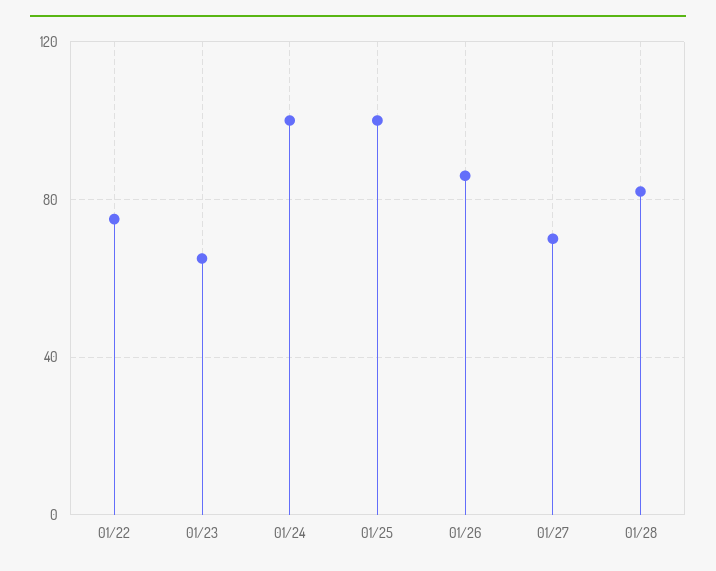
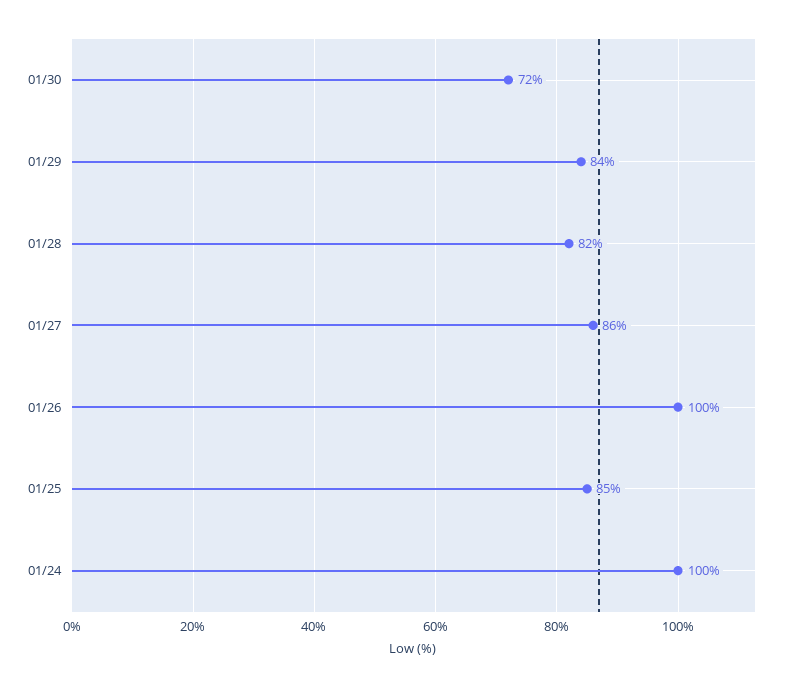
01/22: 75 -> none
01/23: 65 -> none
01/25: 100 -> 85
01/26: 85 -> 100
01/27: 70 -> 86
01/30: none -> 72
01/29: none -> 84

